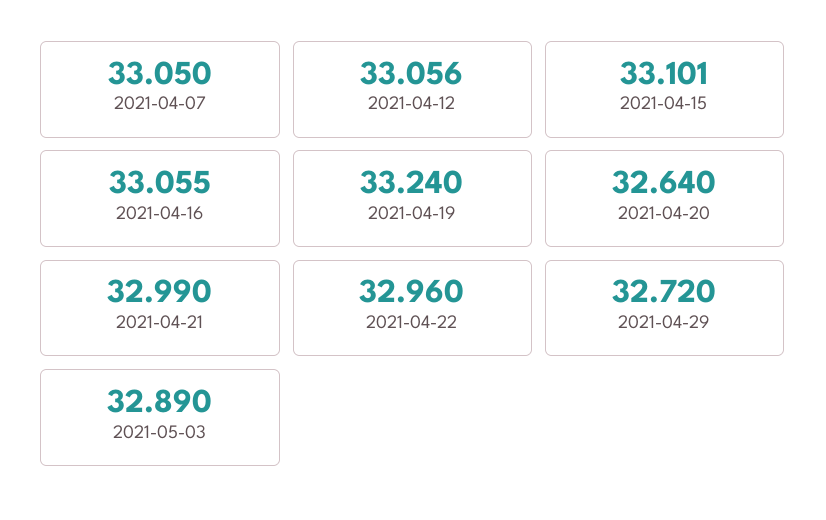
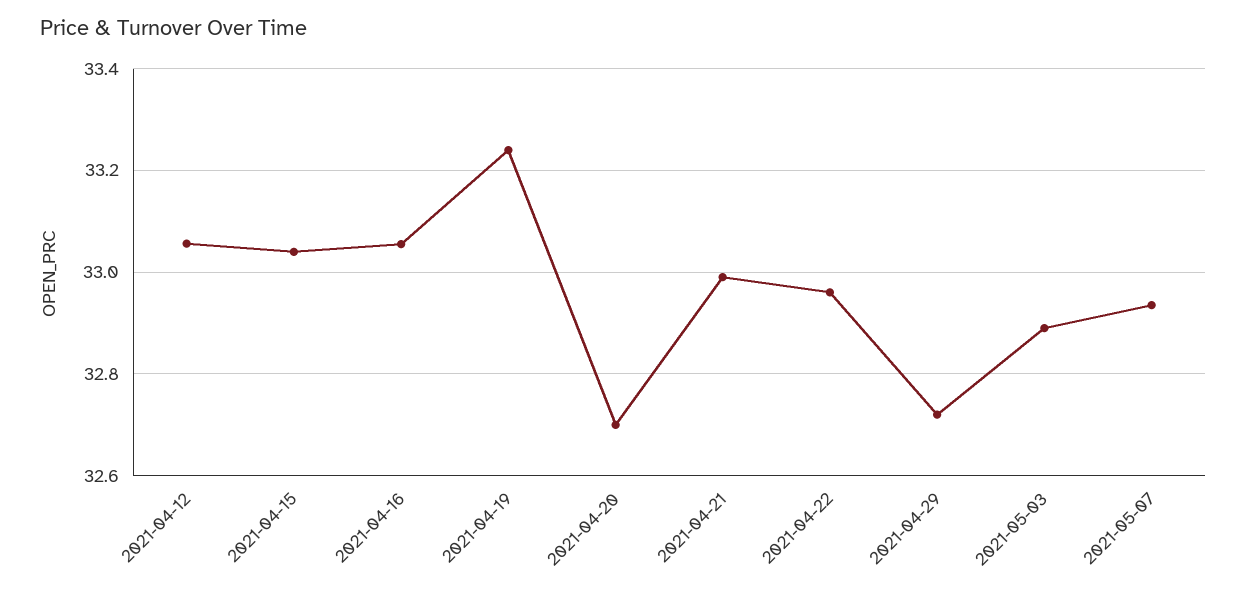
2021-04-07: 33.05 -> none
2021-04-15: 33.101 -> 33.04
2021-04-20: 32.64 -> 32.7
2021-05-07: none -> 32.94

